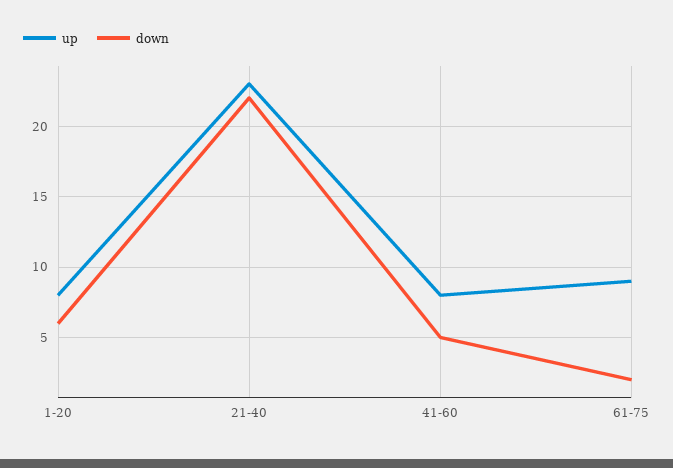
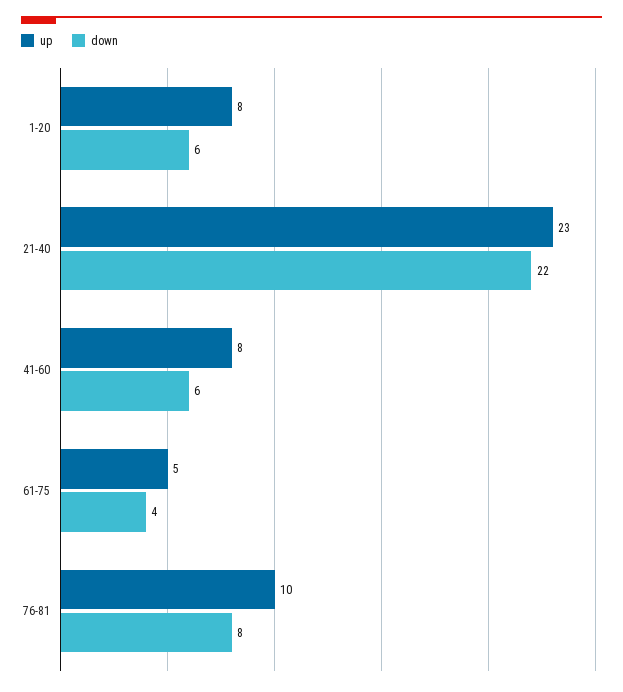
down, 41-60: 5 -> 6
up, 61-75: 9 -> 5
down, 61-75: 2 -> 4
up, 76-81: none -> 10
down, 76-81: none -> 8

